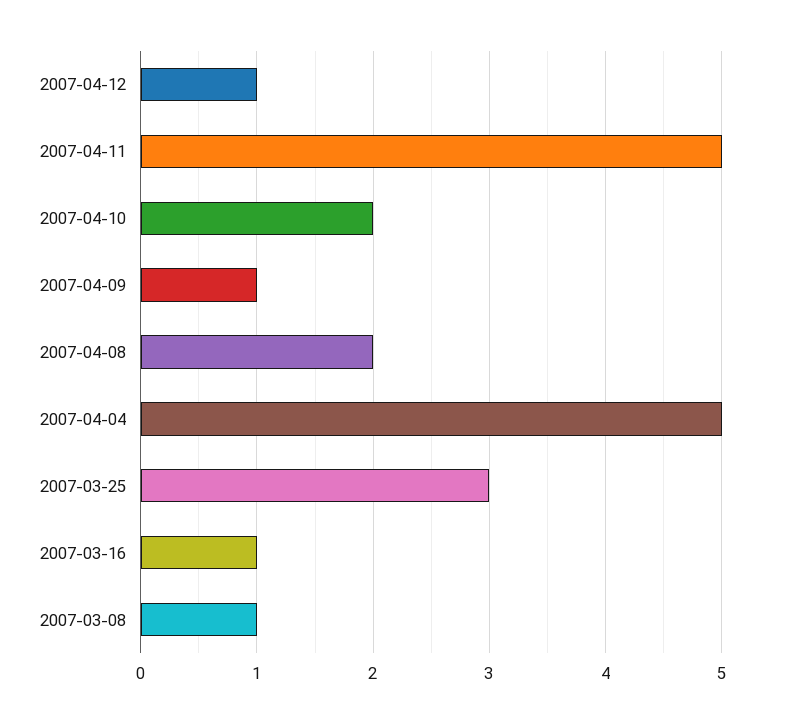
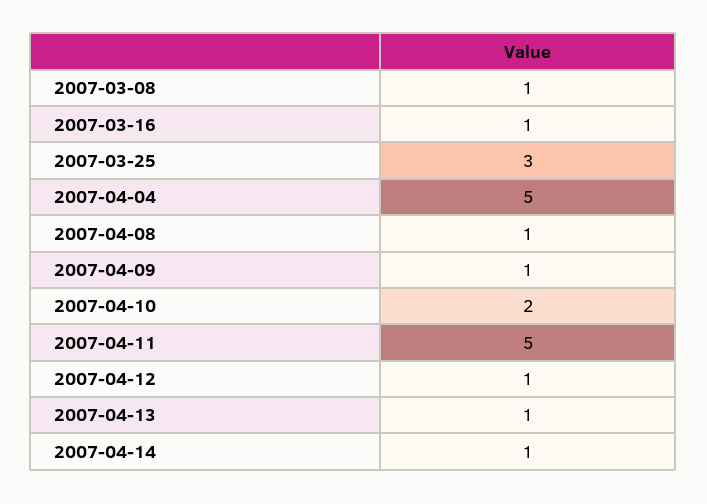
2007-04-08: 2 -> 1
2007-04-13: none -> 1
2007-04-14: none -> 1

